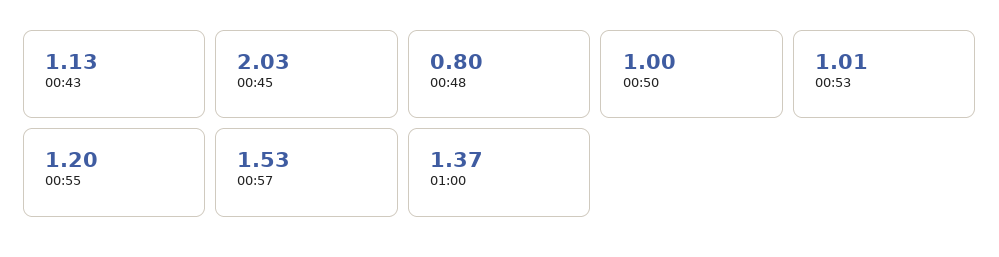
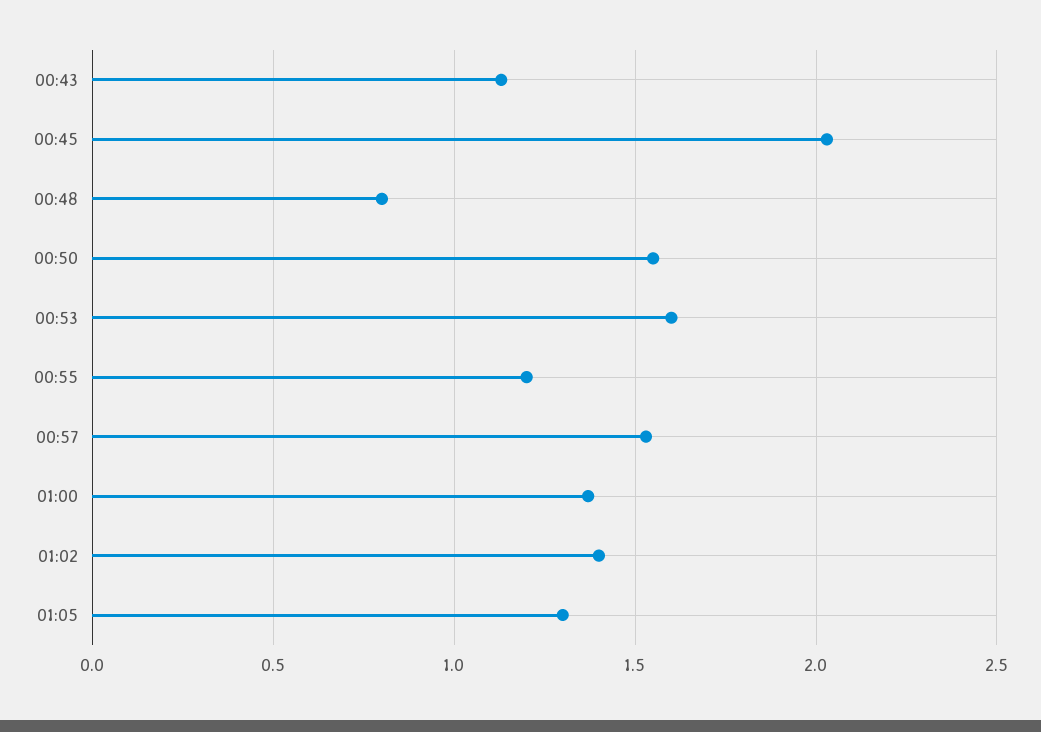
00:50: 1 -> 1.55
00:53: 1.01 -> 1.6
01:02: none -> 1.4
01:05: none -> 1.3

